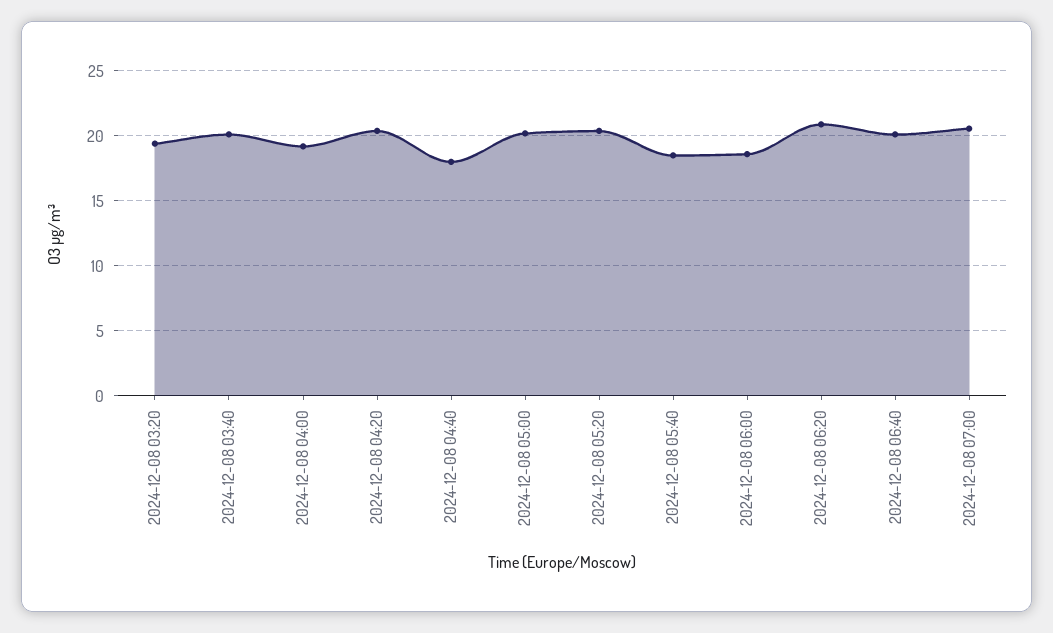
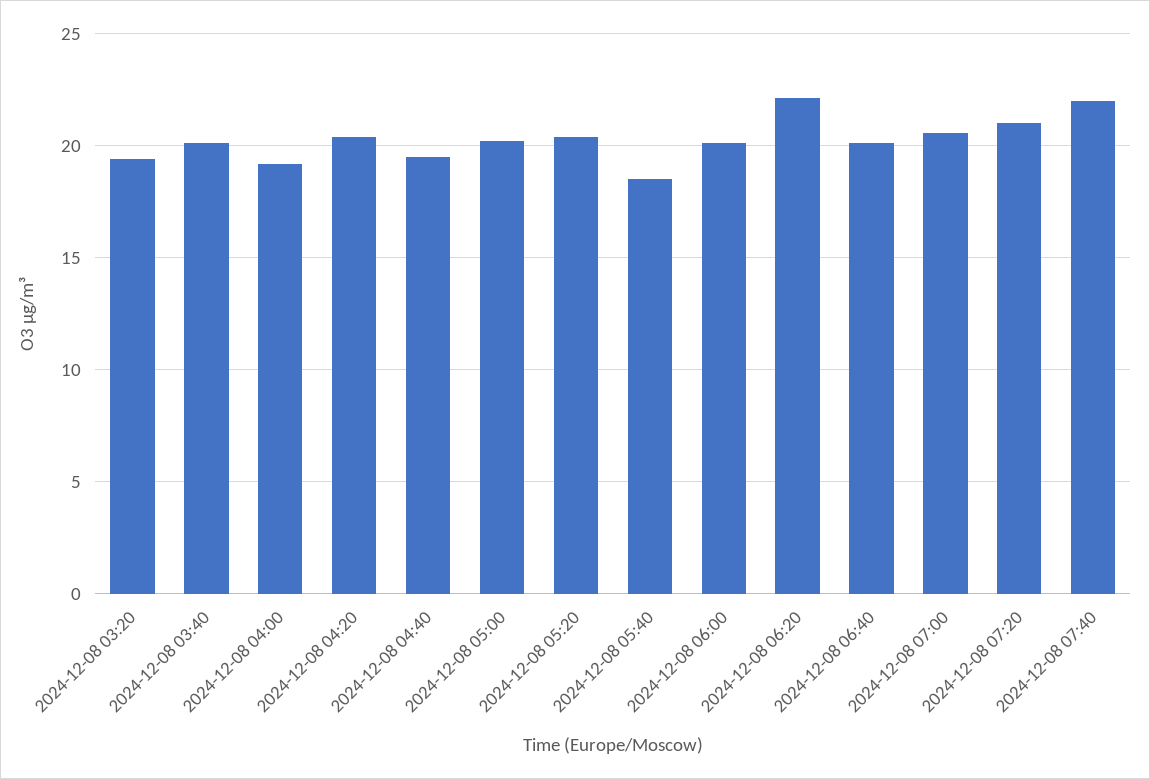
2024-12-08 04:40: 18 -> 19.5
2024-12-08 06:00: 18.5 -> 20
2024-12-08 06:20: 21 -> 22
2024-12-08 07:20: none -> 21
2024-12-08 07:40: none -> 22

